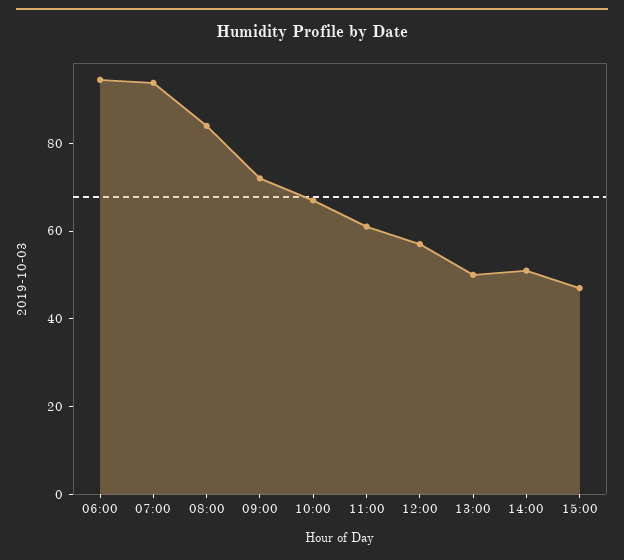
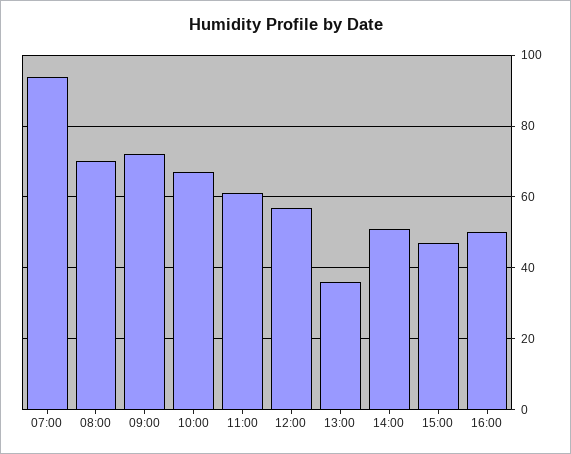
06:00: 95 -> none
08:00: 85 -> 70
13:00: 50 -> 36
16:00: none -> 50

